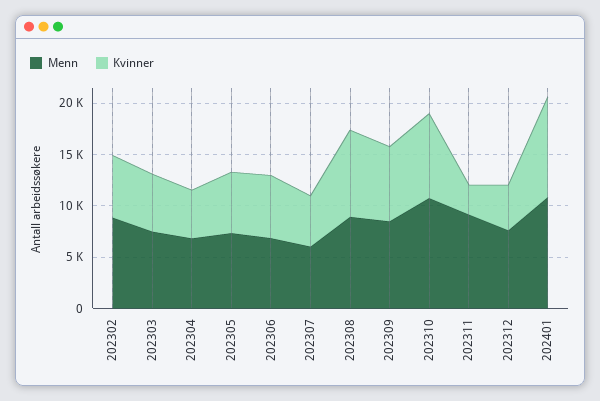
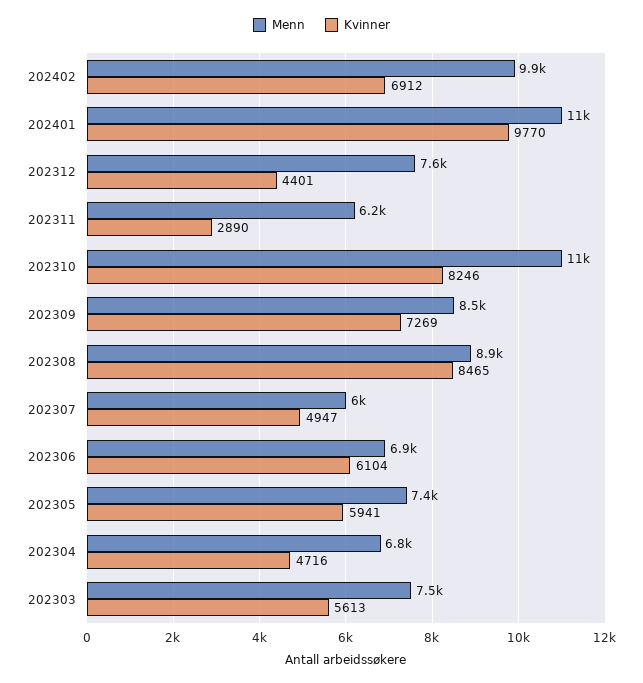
Menn, 202302: 9000 -> none
Kvinner, 202302: 6000 -> none
Menn, 202311: 9000 -> 6200
Menn, 202402: none -> 9900
Kvinner, 202402: none -> 6912

